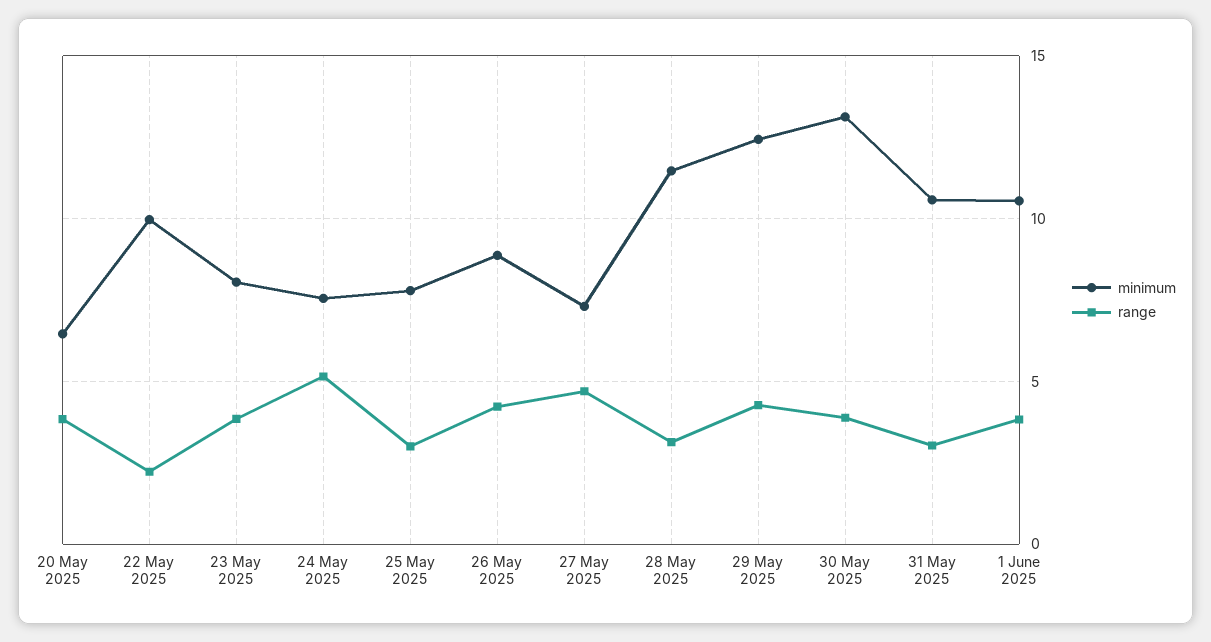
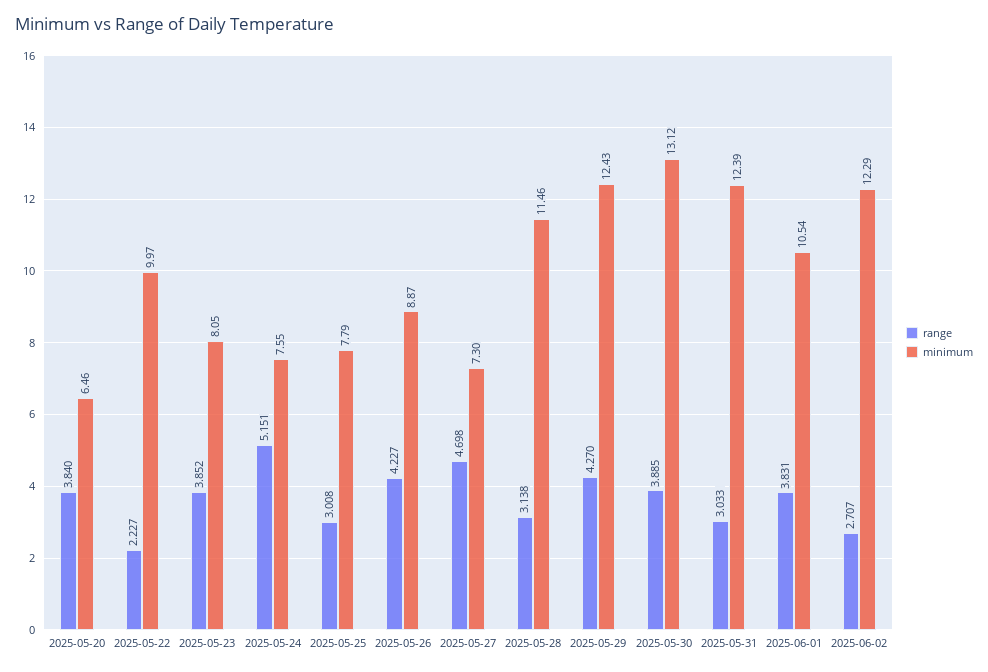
minimum, 31 May 2025: 10.5 -> 12.39
range, 2025-06-02: none -> 2.707
minimum, 2025-06-02: none -> 12.29

